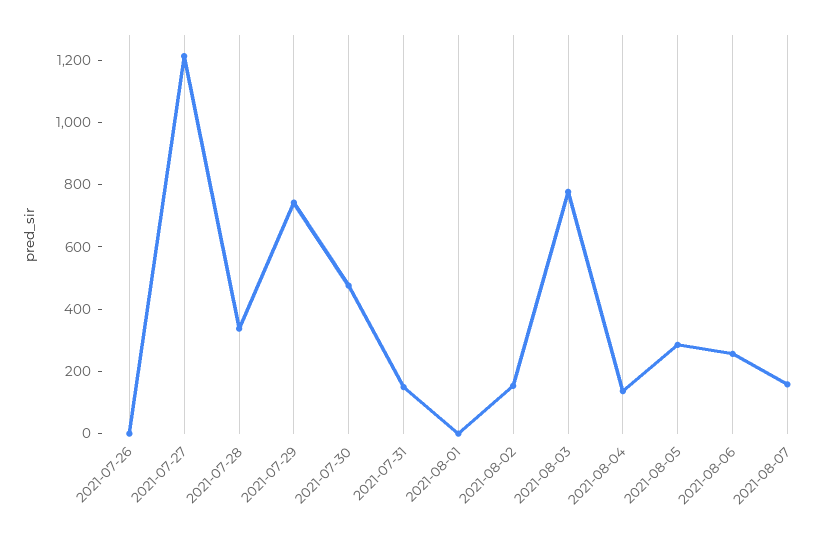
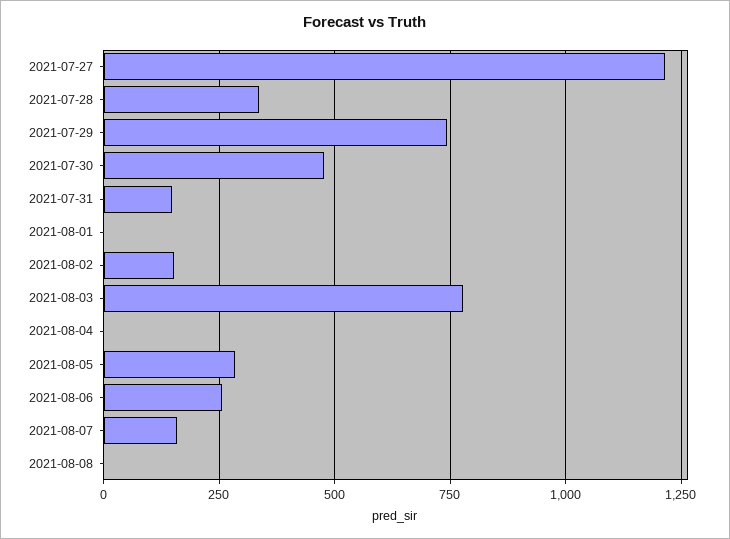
2021-07-26: 0 -> none
2021-08-04: 150 -> 0
2021-08-08: none -> 0

